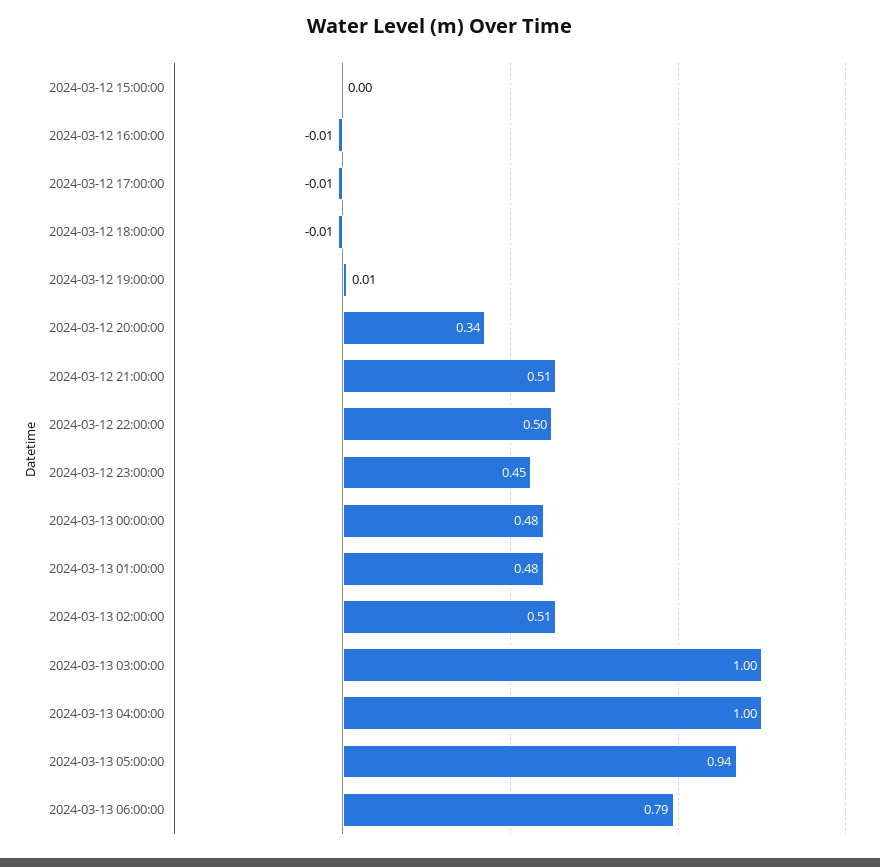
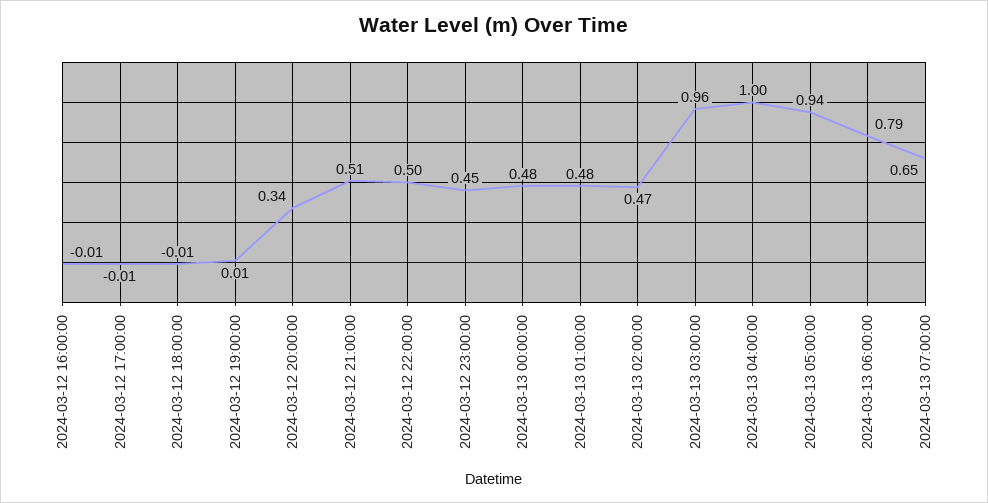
2024-03-12 15:00:00: 0 -> none
2024-03-13 02:00:00: 0.51 -> 0.47
2024-03-13 03:00:00: 1 -> 0.96
2024-03-13 07:00:00: none -> 0.65

